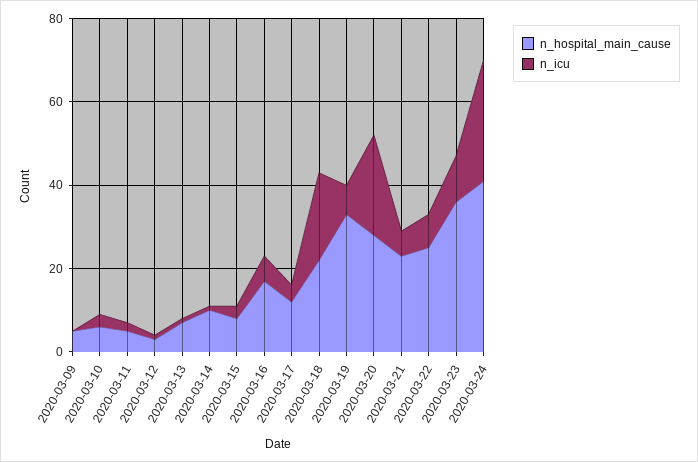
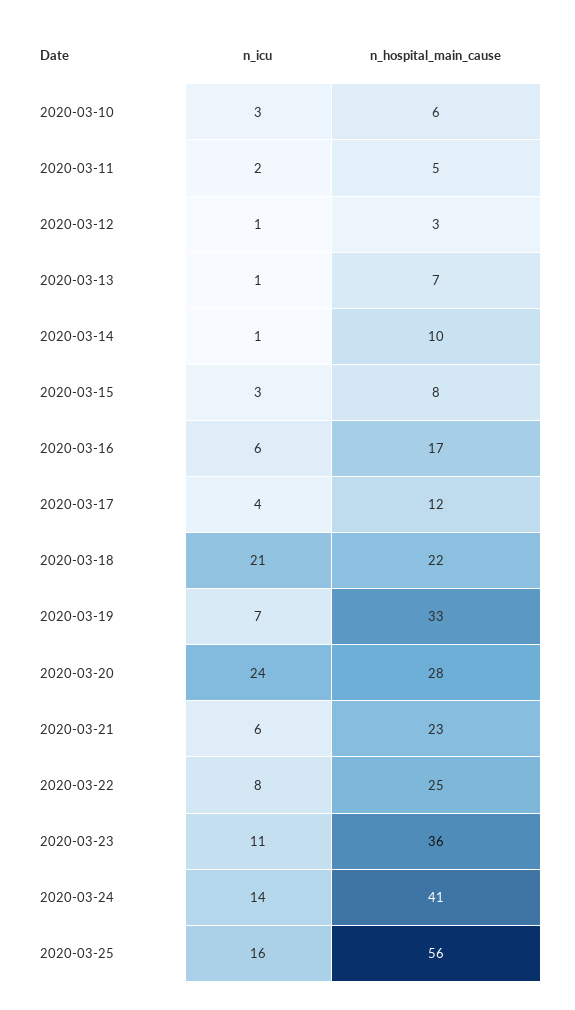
n_hospital_main_cause, 2020-03-09: 5 -> none
n_icu, 2020-03-09: 0 -> none
n_icu, 2020-03-24: 30 -> 14
n_icu, 2020-03-25: none -> 16
n_hospital_main_cause, 2020-03-25: none -> 56

